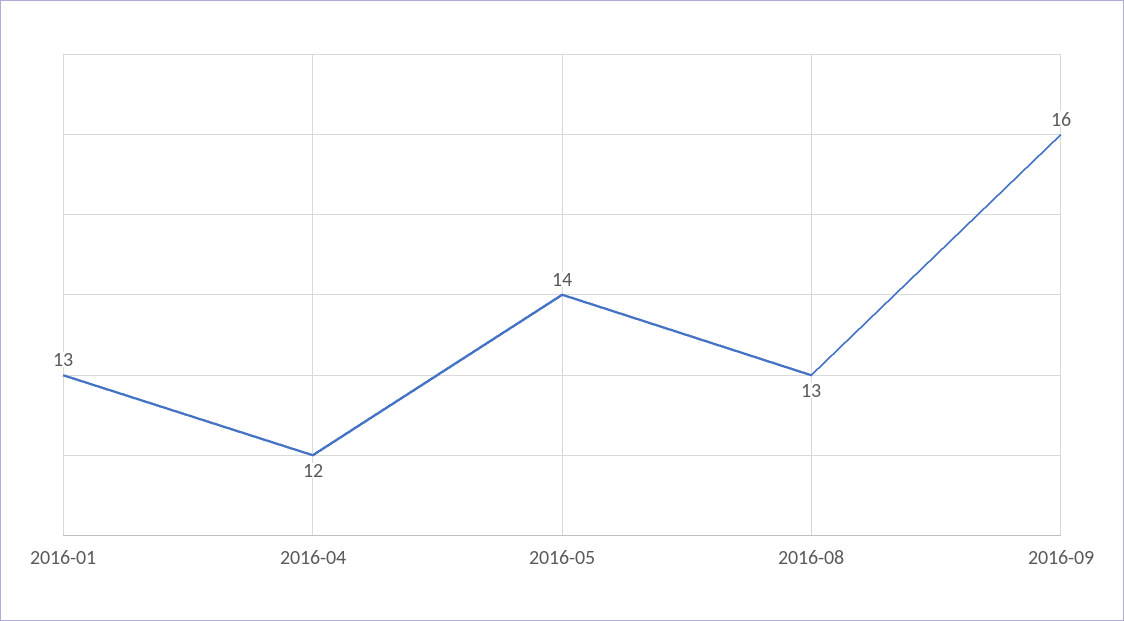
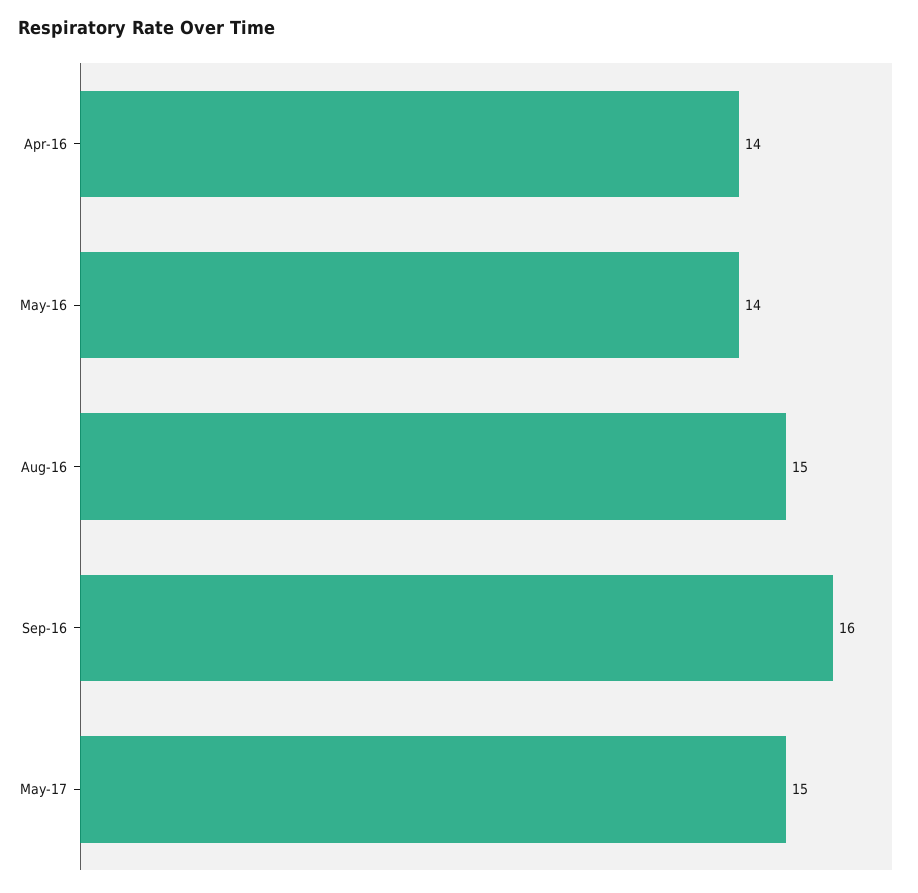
2016-01: 13 -> none
2016-04: 12 -> 14
2016-08: 13 -> 15
May-17: none -> 15

